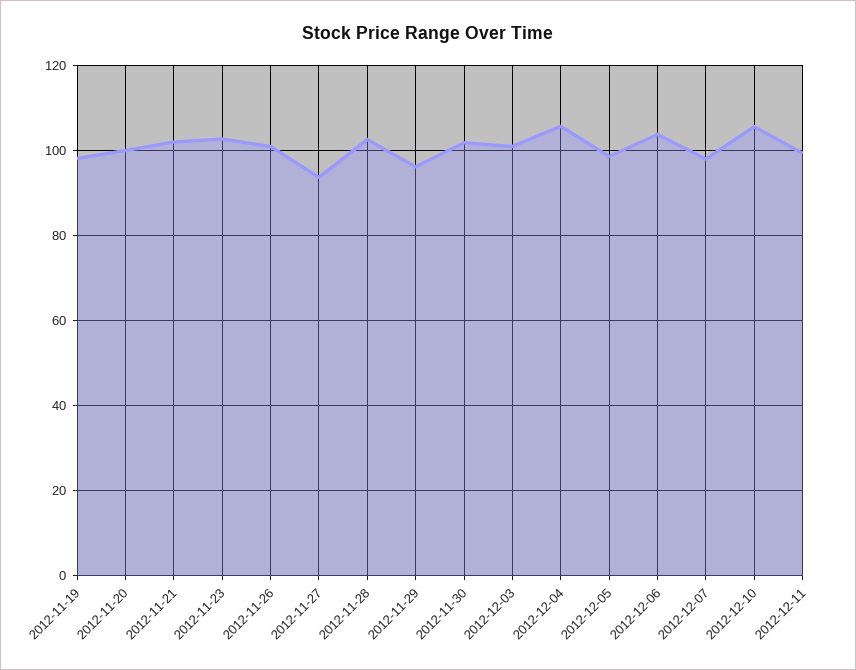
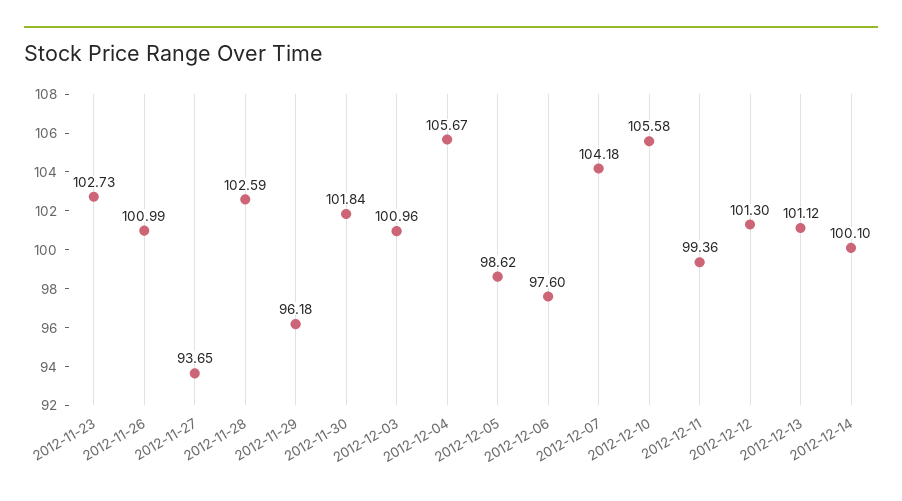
2012-11-19: 98 -> none
2012-11-20: 100 -> none
2012-11-21: 102 -> none
2012-12-06: 104 -> 97.6
2012-12-07: 98 -> 104.18
2012-12-12: none -> 101.3
2012-12-13: none -> 101.12
2012-12-14: none -> 100.1

